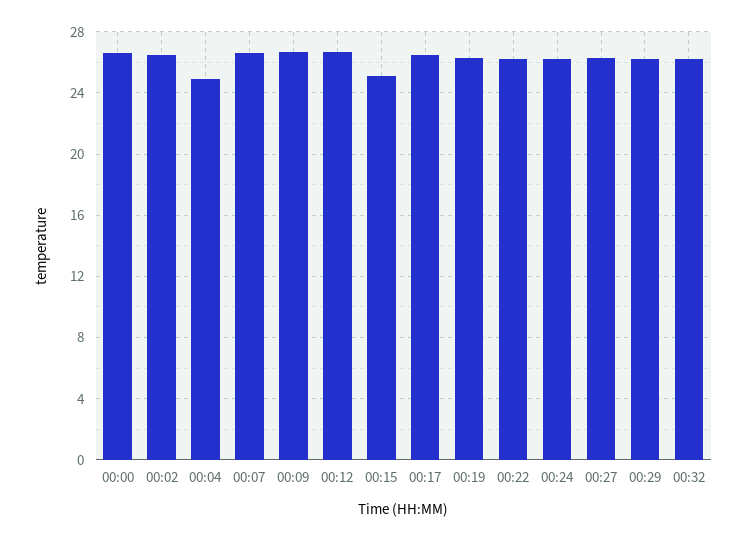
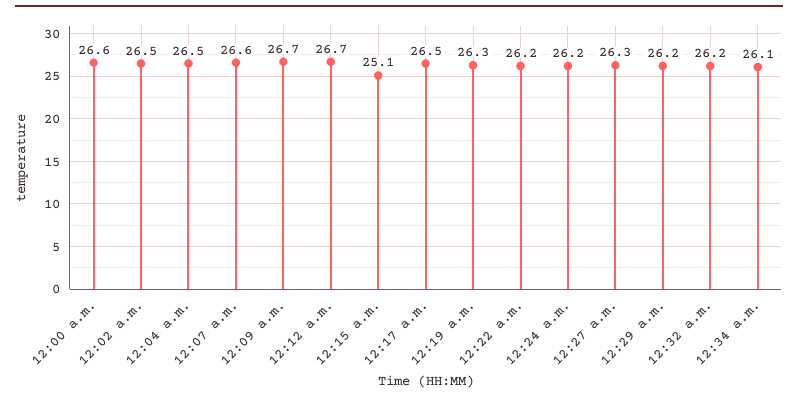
00:04: 25 -> 26.5
12:34 a.m.: none -> 26.1

